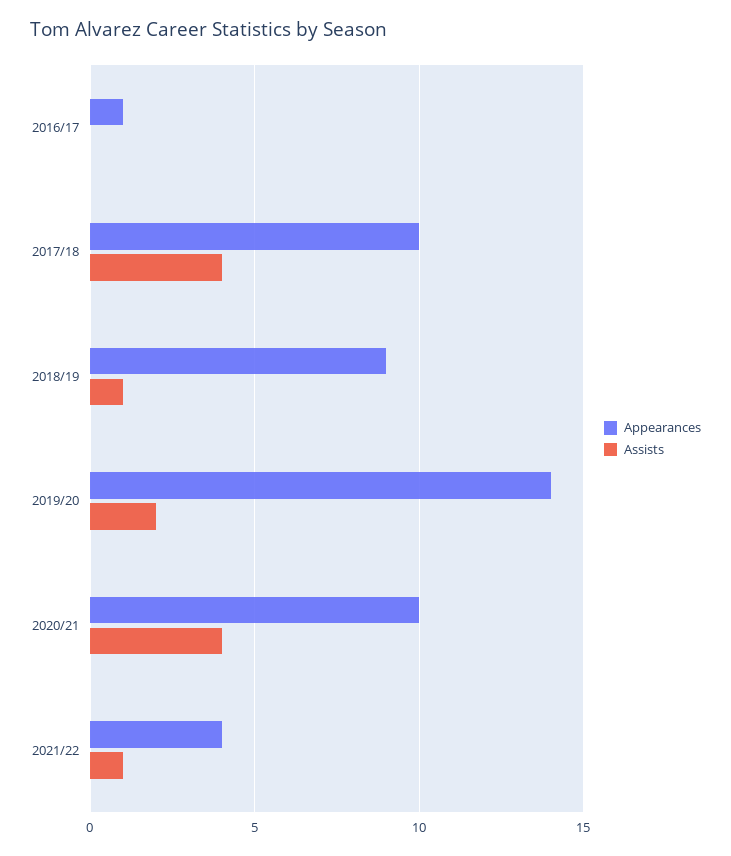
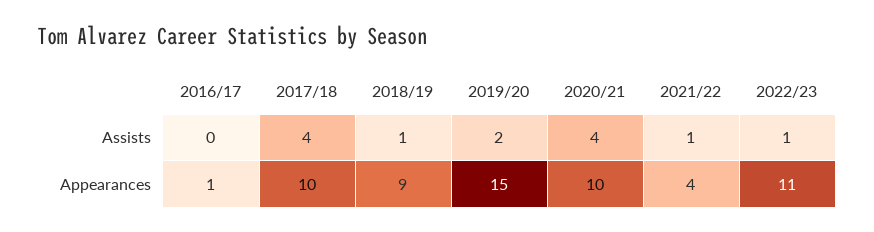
Appearances, 2019/20: 14 -> 15
Assists, 2022/23: none -> 1
Appearances, 2022/23: none -> 11

